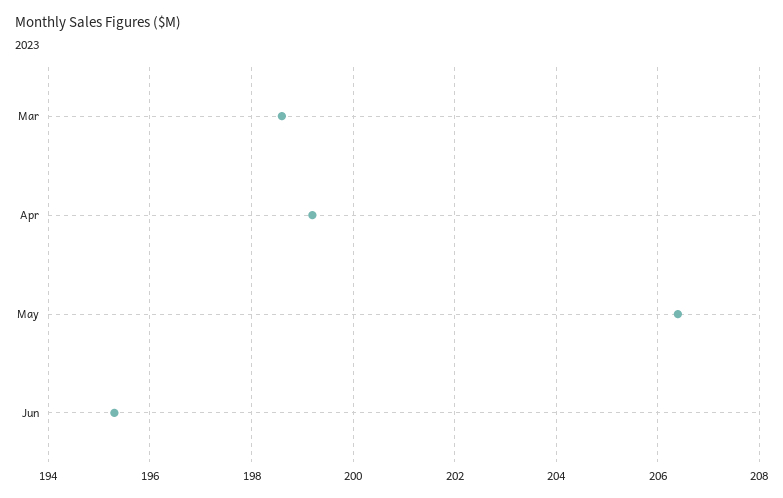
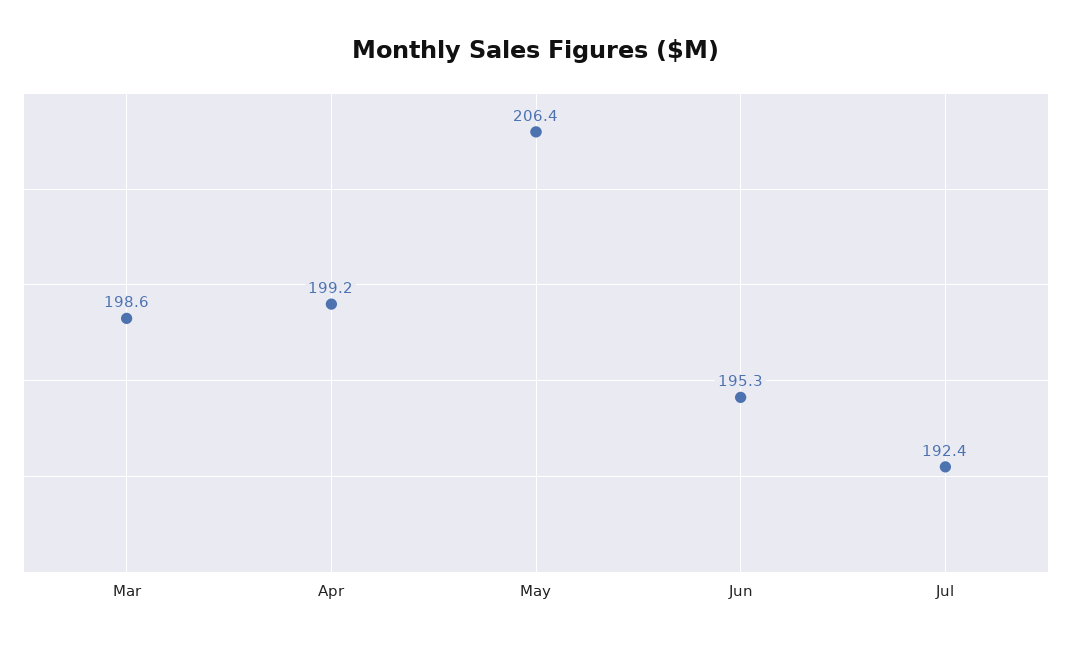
Jul: none -> 192.4

